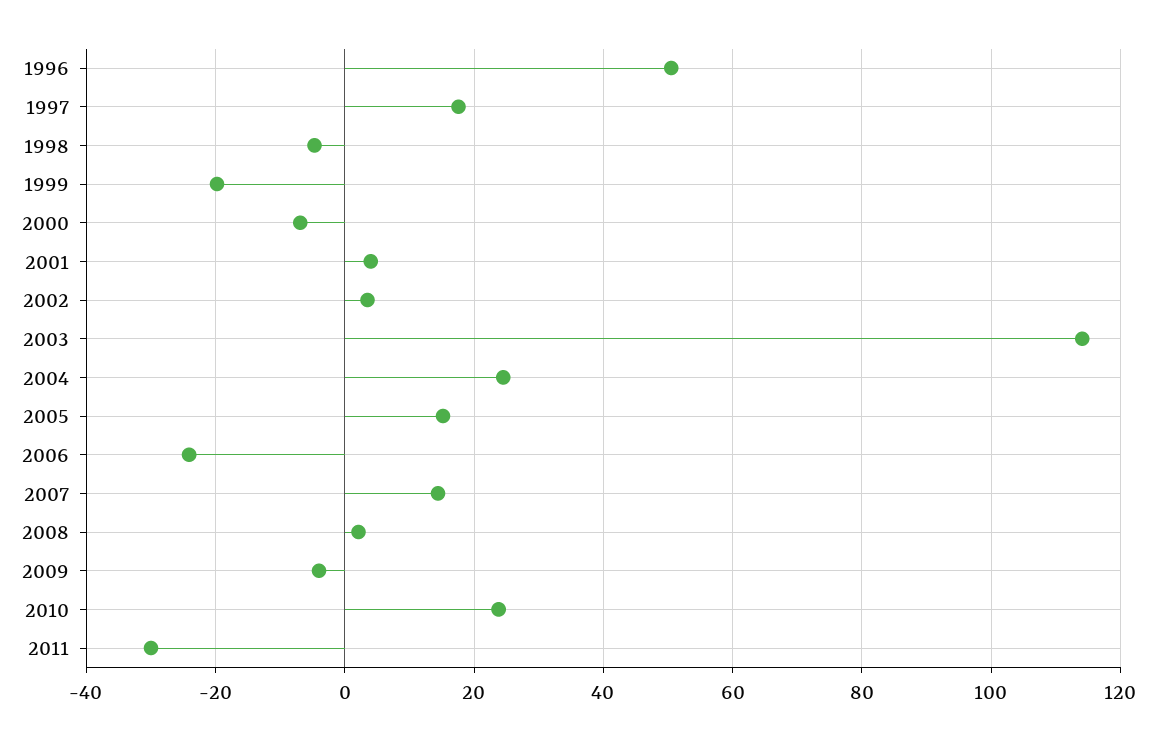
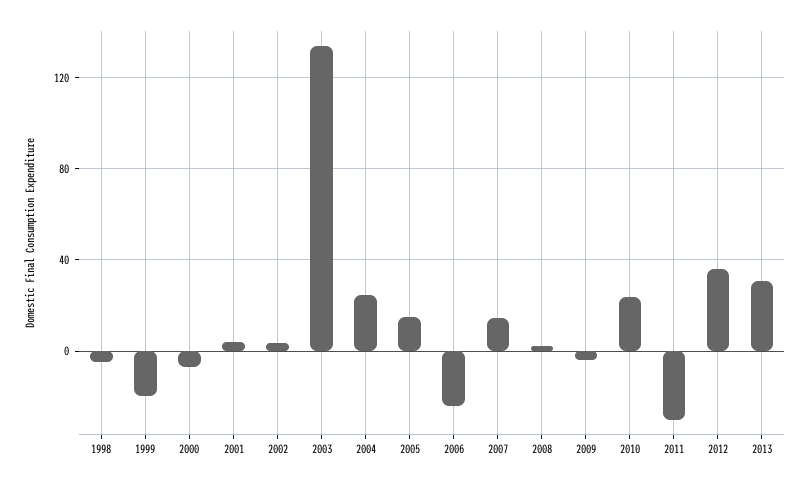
1996: 50 -> none
1997: 18 -> none
2003: 114 -> 135
2012: none -> 35
2013: none -> 30

